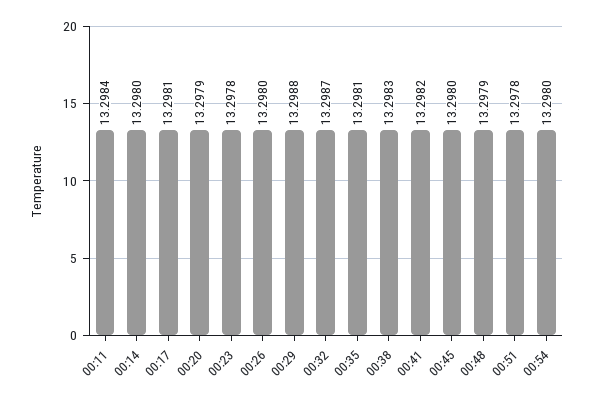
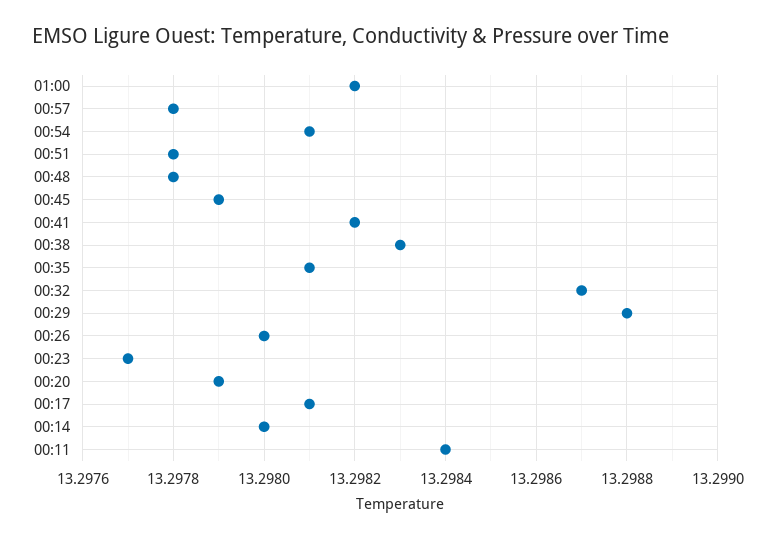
00:23: 13.2978 -> 13.2977
00:45: 13.298 -> 13.2979
00:48: 13.2979 -> 13.2978
00:54: 13.298 -> 13.2981
01:00: none -> 13.2982
00:57: none -> 13.2978

